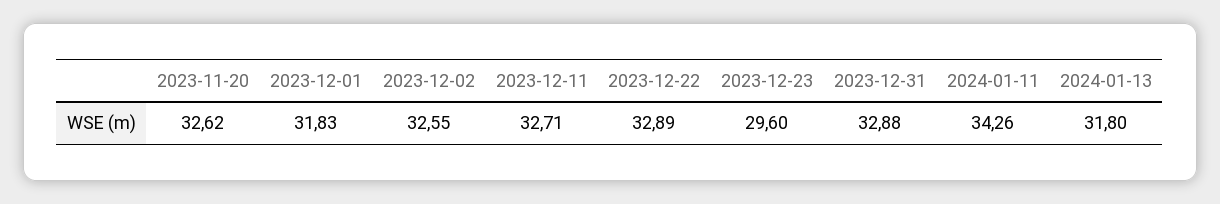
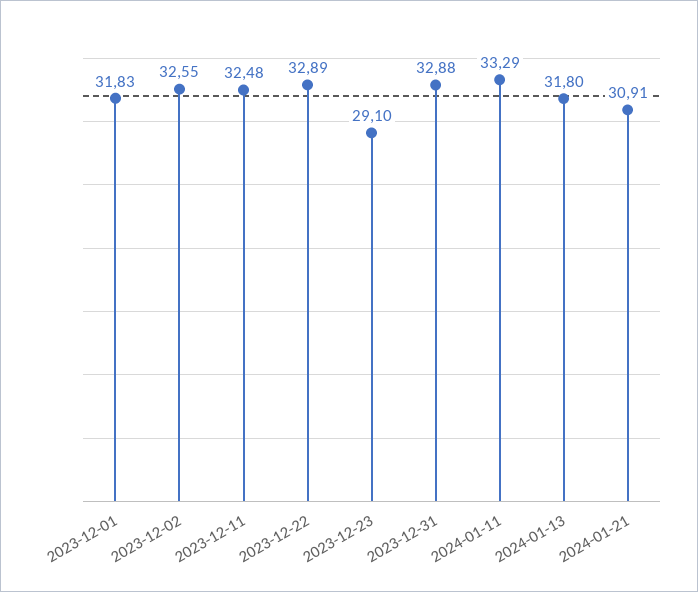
2023-11-20: 32.62 -> none
2023-12-11: 32.71 -> 32.48
2023-12-23: 29.6 -> 29.1
2024-01-11: 34.26 -> 33.29
2024-01-21: none -> 30.91

